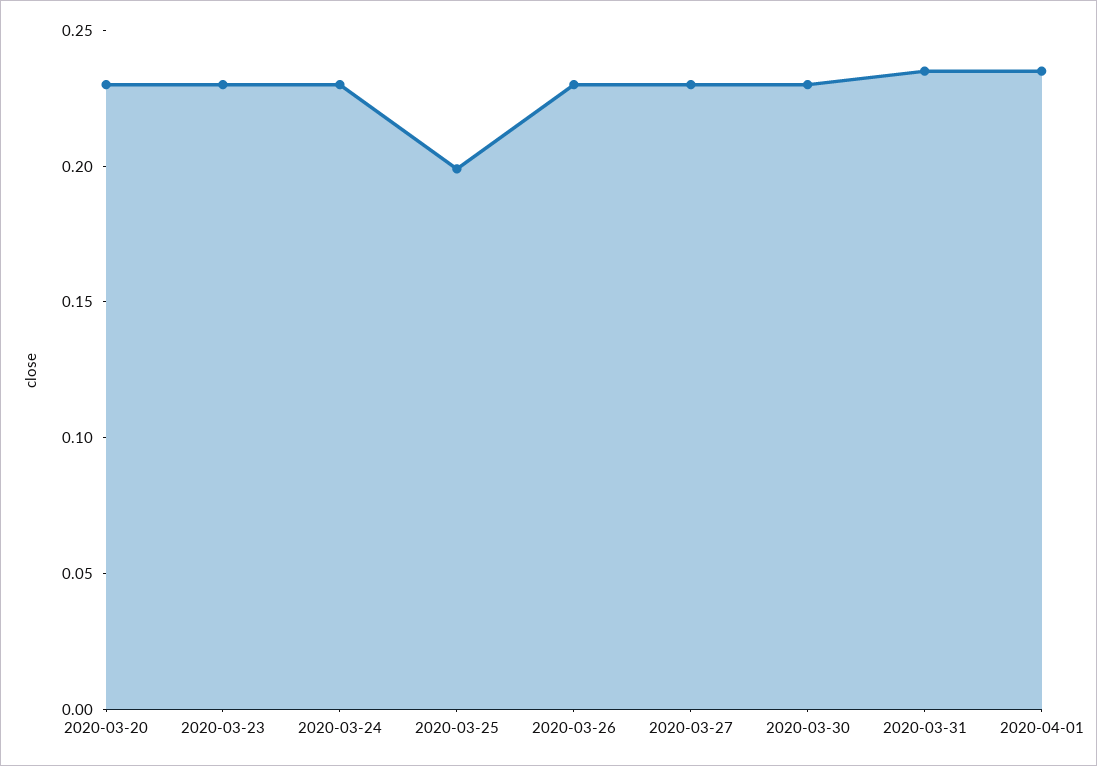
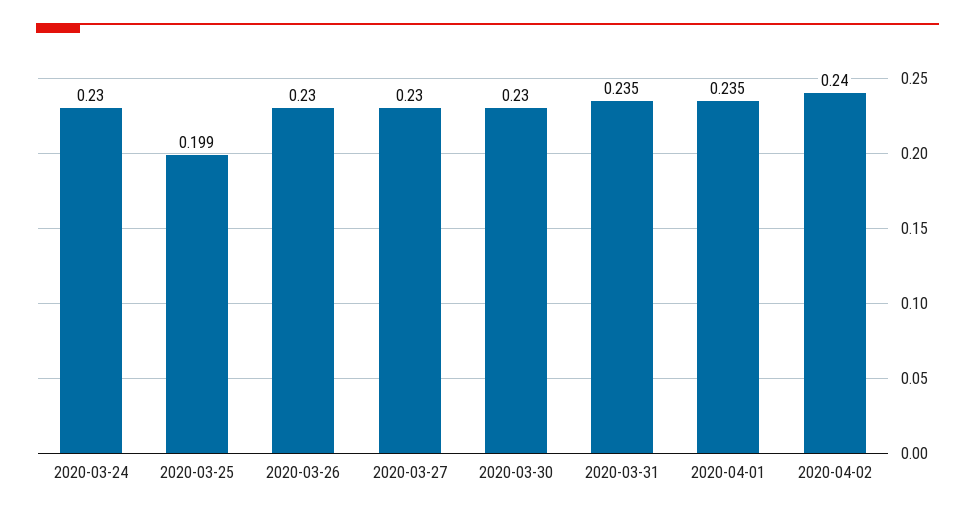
2020-03-20: 0.23 -> none
2020-03-23: 0.23 -> none
2020-04-02: none -> 0.24

